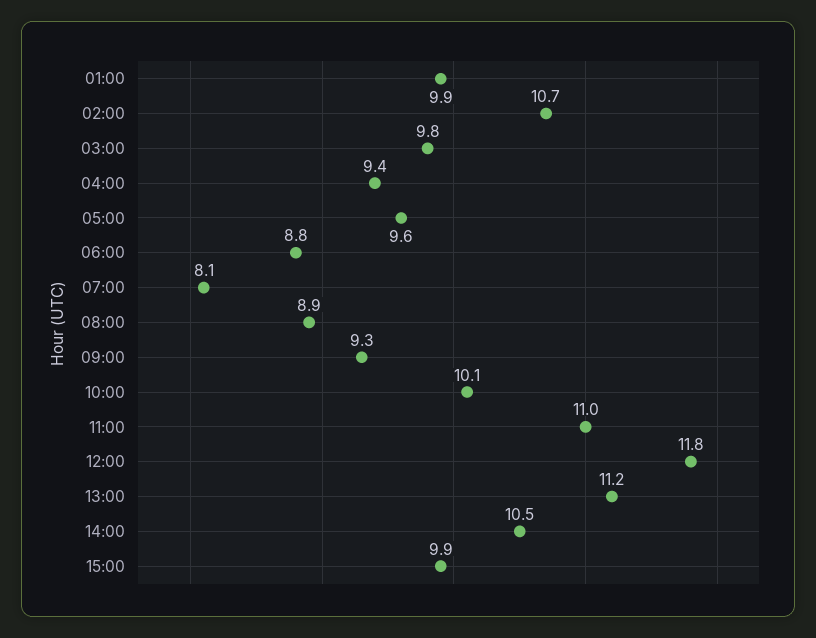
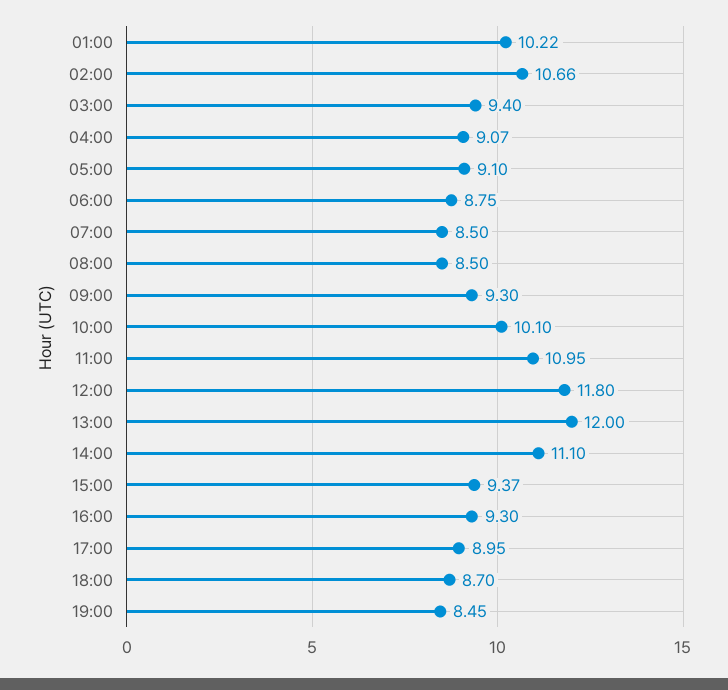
01:00: 9.9 -> 10.22
03:00: 9.8 -> 9.4
04:00: 9.4 -> 9.07
05:00: 9.6 -> 9.1
07:00: 8.1 -> 8.5
08:00: 8.9 -> 8.5
13:00: 11.2 -> 12
14:00: 10.5 -> 11.1
15:00: 9.9 -> 9.37
16:00: none -> 9.3
17:00: none -> 8.95
18:00: none -> 8.7
19:00: none -> 8.45

